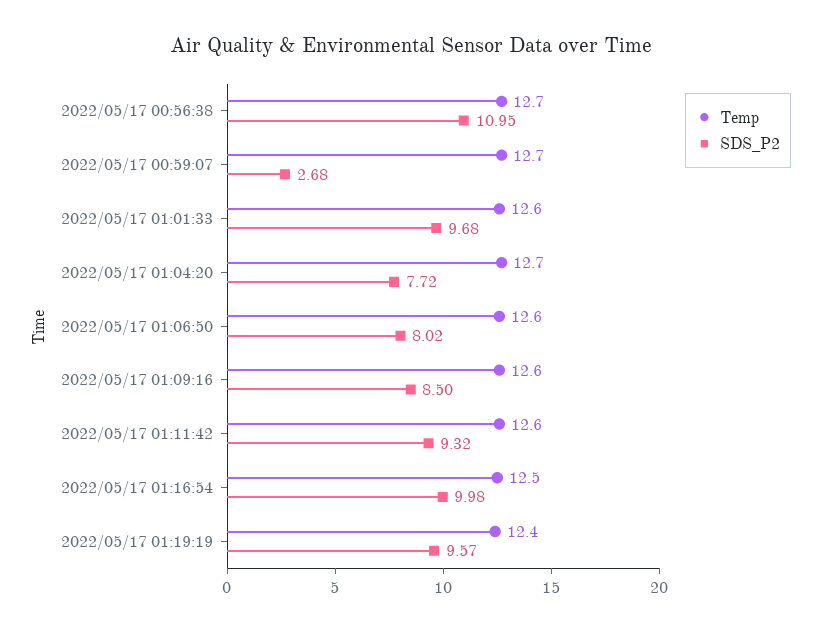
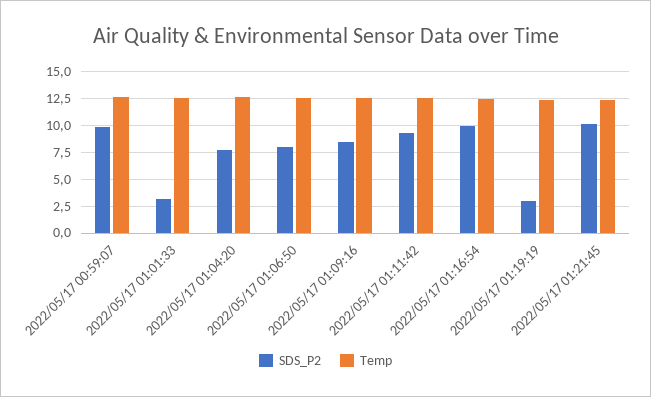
Temp, 2022/05/17 00:56:38: 12.7 -> none
SDS_P2, 2022/05/17 00:56:38: 10.95 -> none
SDS_P2, 2022/05/17 00:59:07: 2.68 -> 10
SDS_P2, 2022/05/17 01:01:33: 9.68 -> 2.5
SDS_P2, 2022/05/17 01:19:19: 9.57 -> 2.5
SDS_P2, 2022/05/17 01:21:45: none -> 10
Temp, 2022/05/17 01:21:45: none -> 12.5

